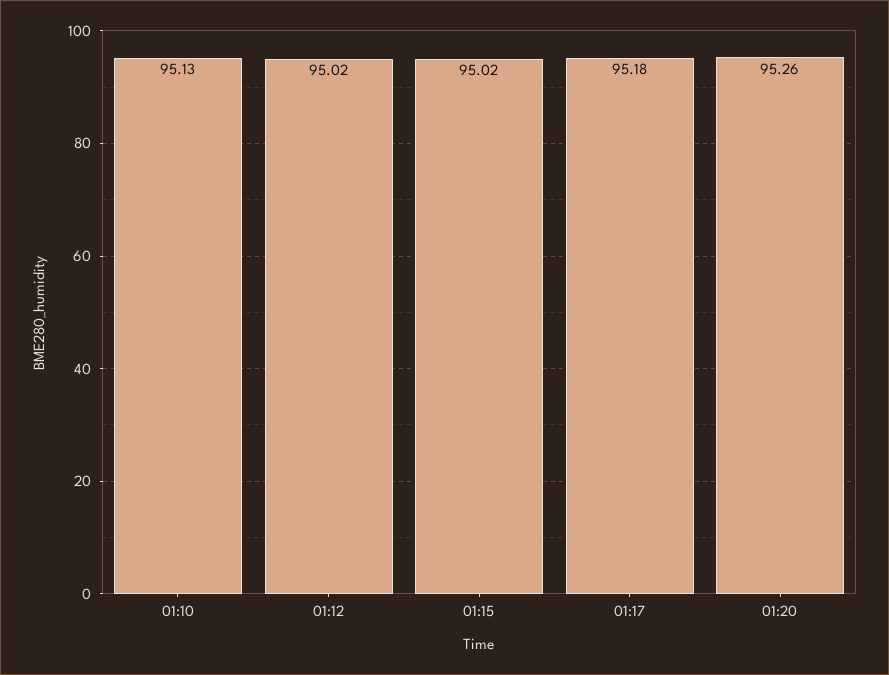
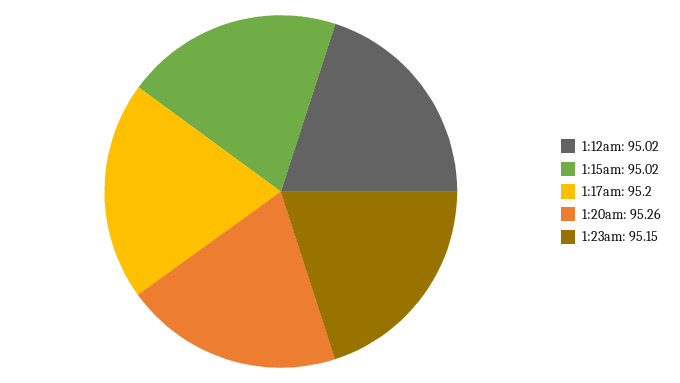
01:10: 95.13 -> none
01:17: 95.18 -> 95.2
1:23am: none -> 95.15

